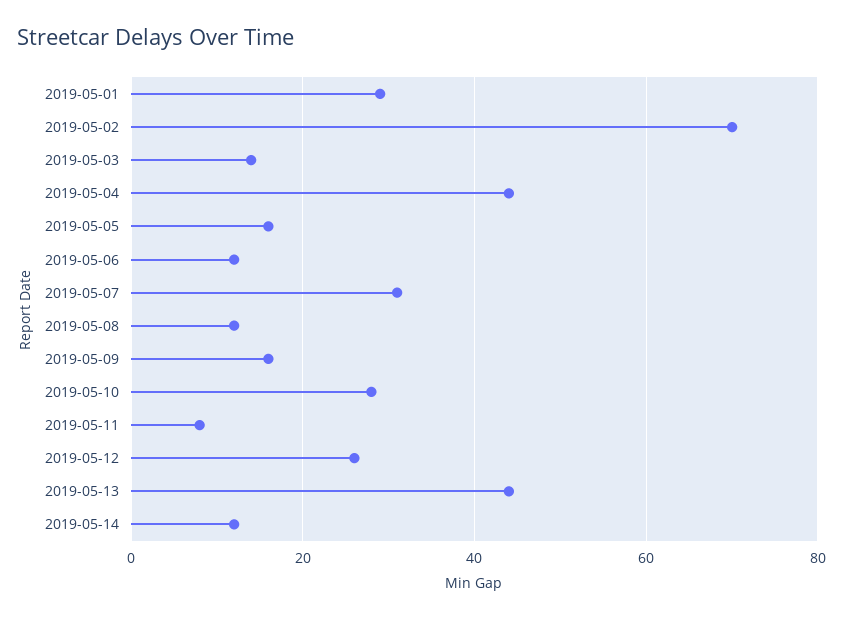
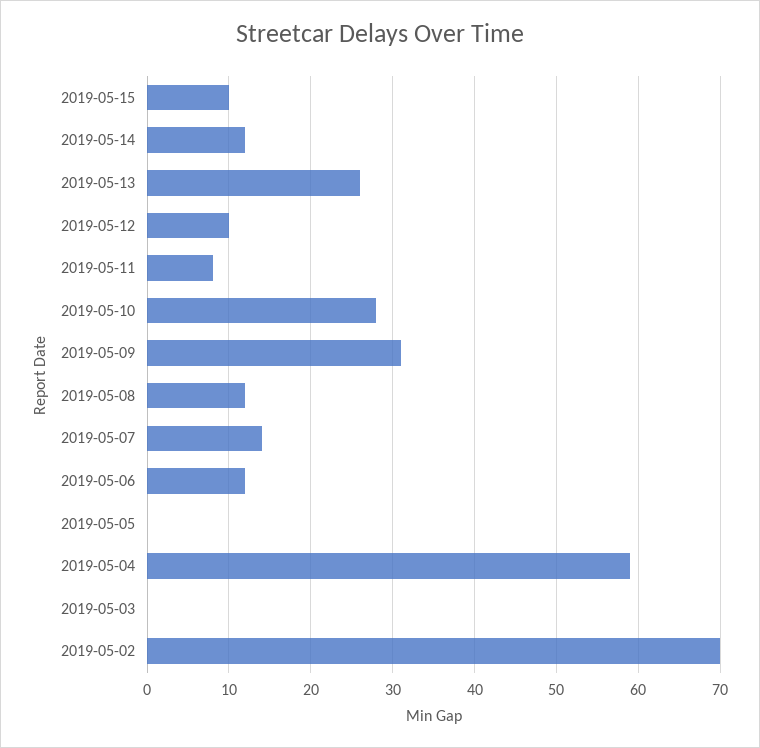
2019-05-01: 30 -> none
2019-05-03: 15 -> 0
2019-05-04: 45 -> 59
2019-05-05: 15 -> 0
2019-05-07: 30 -> 14
2019-05-09: 15 -> 31
2019-05-12: 25 -> 10
2019-05-13: 45 -> 26
2019-05-15: none -> 10

